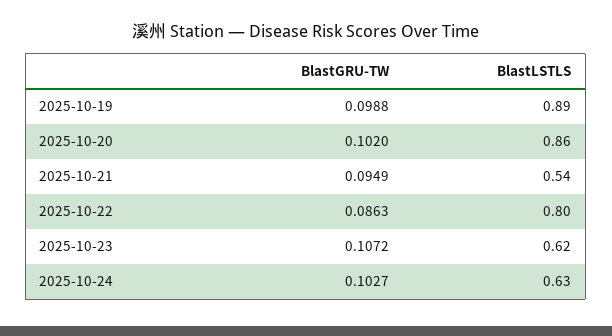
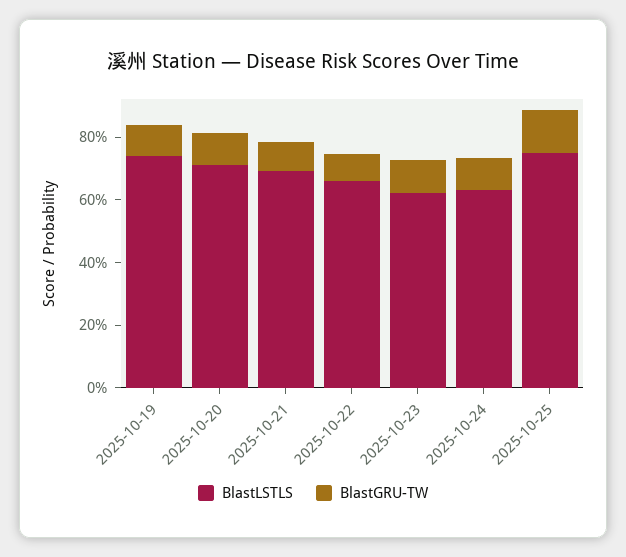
BlastLSTLS, 2025-10-19: 0.89 -> 0.75
BlastLSTLS, 2025-10-20: 0.86 -> 0.7
BlastLSTLS, 2025-10-21: 0.54 -> 0.7
BlastLSTLS, 2025-10-22: 0.8 -> 0.65
BlastLSTLS, 2025-10-25: none -> 0.75
BlastGRU-TW, 2025-10-25: none -> 0.15

